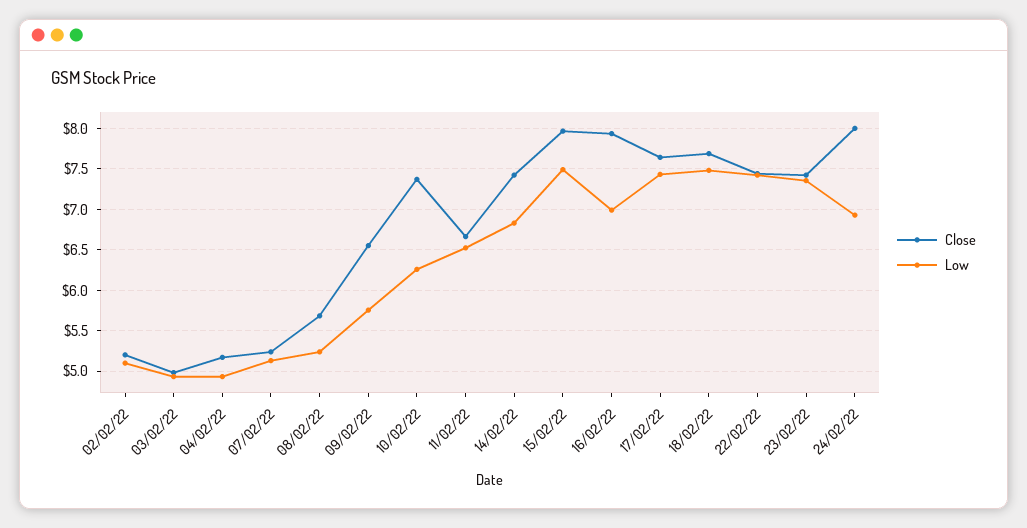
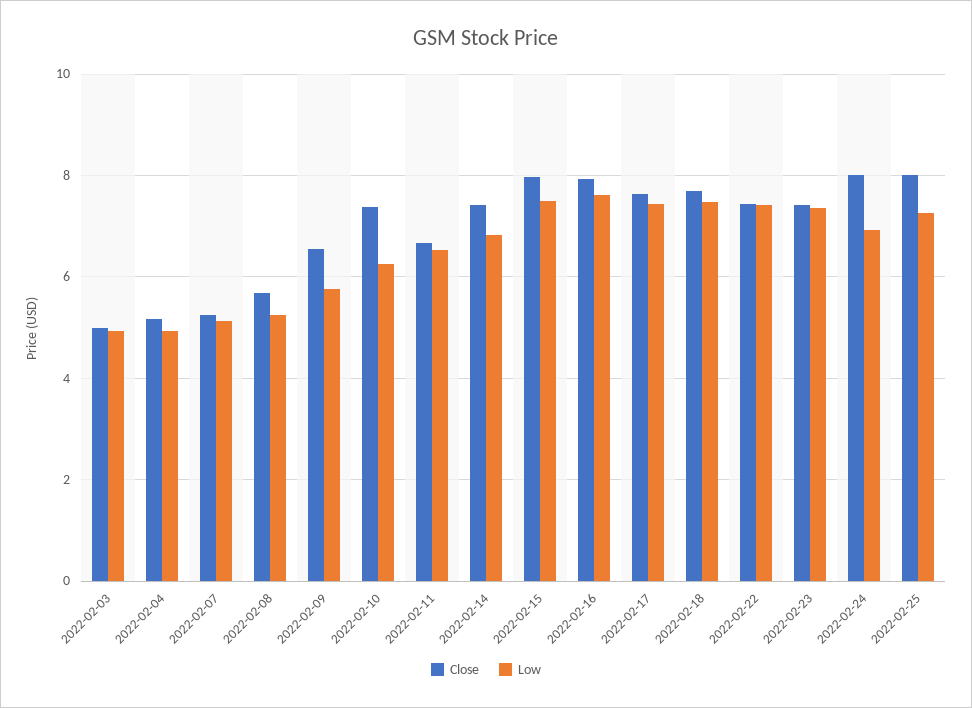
Close, 02/02/22: 5.2 -> none
Low, 02/02/22: 5.1 -> none
Low, 16/02/22: 7 -> 7.6
Close, 2022-02-25: none -> 8
Low, 2022-02-25: none -> 7.2

